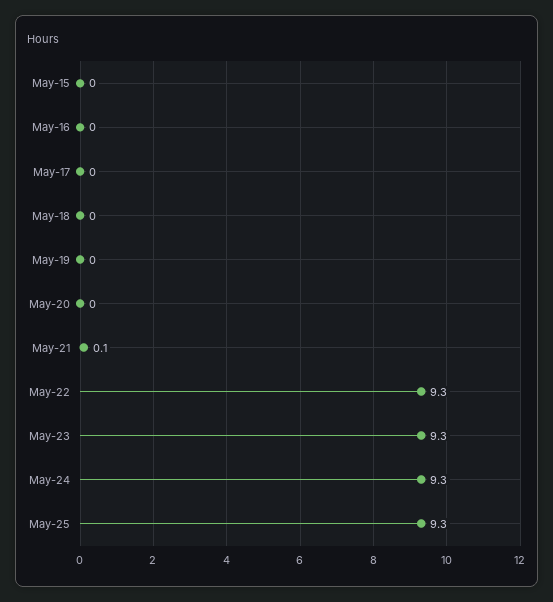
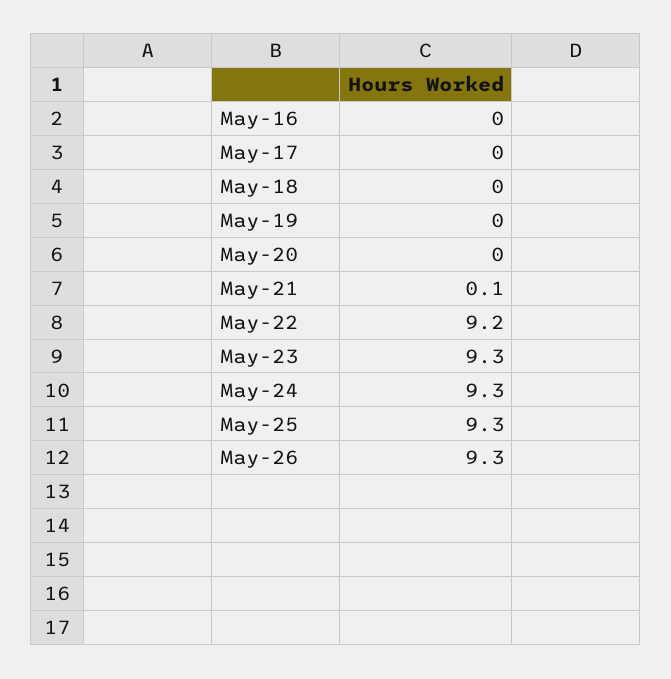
May-15: 0 -> none
May-22: 9.3 -> 9.2
May-26: none -> 9.3

